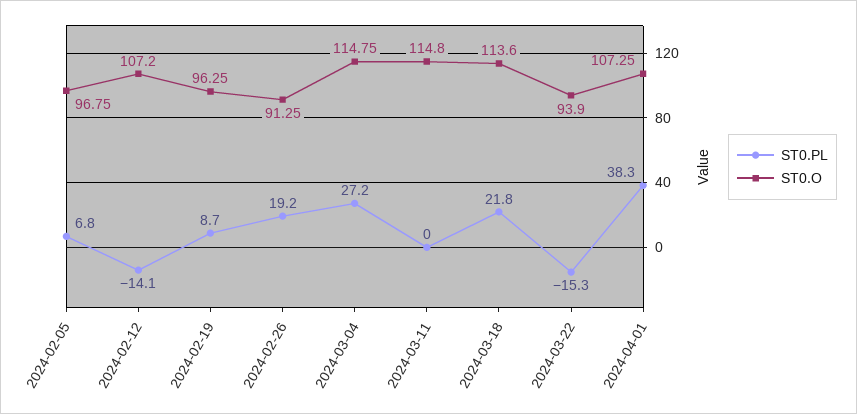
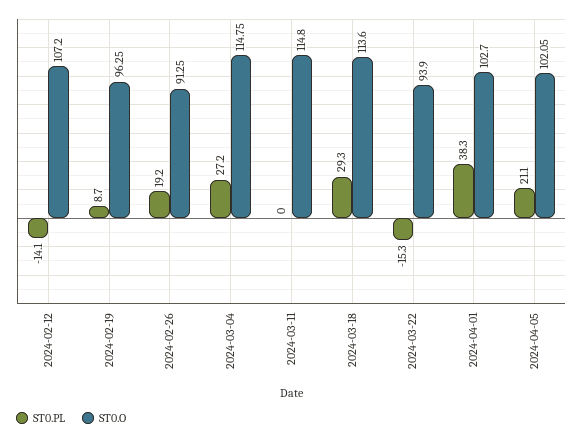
ST0.PL, 2024-02-05: 6.8 -> none
ST0.O, 2024-02-05: 96.75 -> none
ST0.PL, 2024-03-18: 21.8 -> 29.3
ST0.O, 2024-04-01: 107.25 -> 102.7
ST0.PL, 2024-04-05: none -> 21.1
ST0.O, 2024-04-05: none -> 102.05

